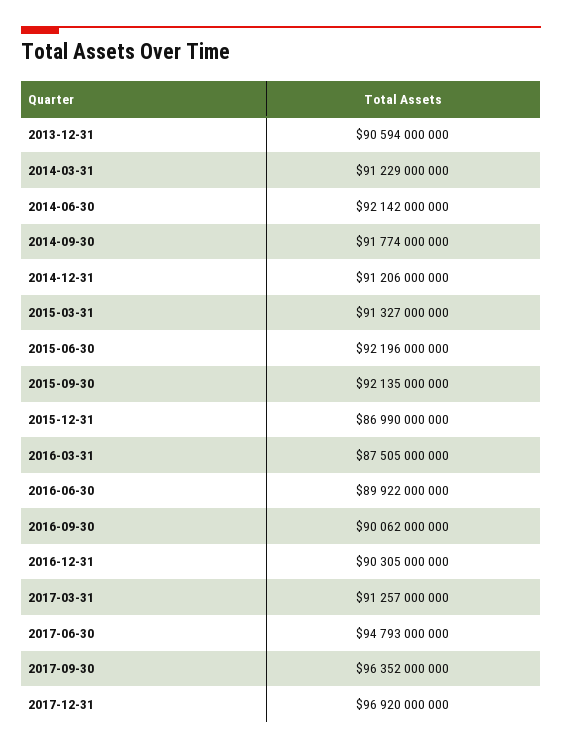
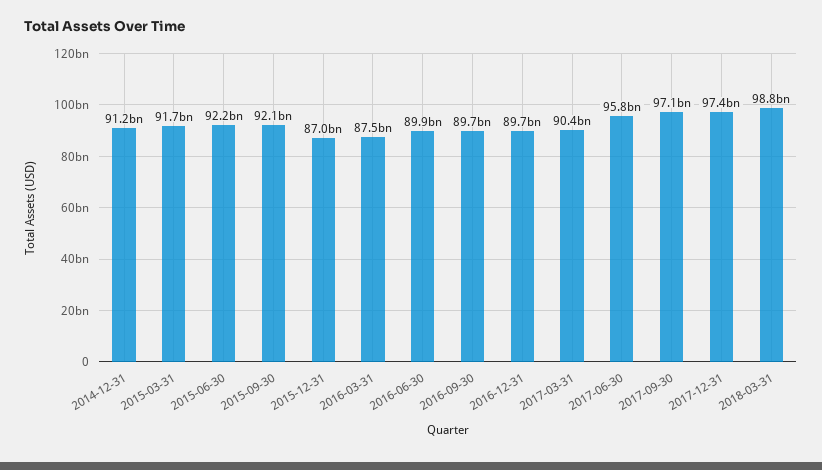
2013-12-31: 90594000000 -> none
2014-03-31: 91229000000 -> none
2014-06-30: 92142000000 -> none
2014-09-30: 91774000000 -> none
2015-03-31: 91327000000 -> 91700000000
2016-09-30: 90062000000 -> 89700000000
2016-12-31: 90305000000 -> 89700000000
2017-03-31: 91257000000 -> 90400000000
2017-06-30: 94793000000 -> 95800000000
2017-09-30: 96352000000 -> 97100000000
2017-12-31: 96920000000 -> 97400000000
2018-03-31: none -> 98800000000

